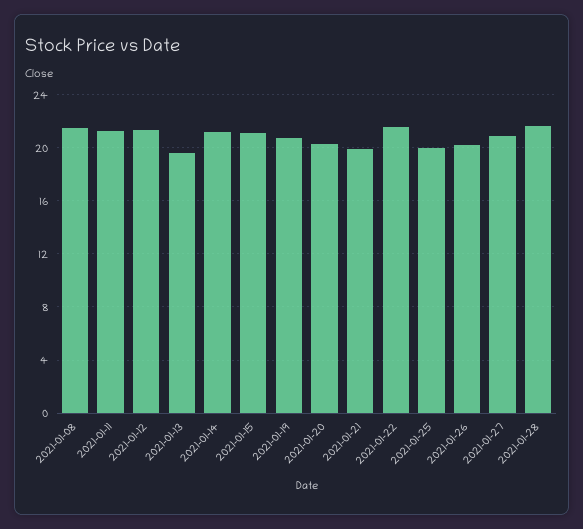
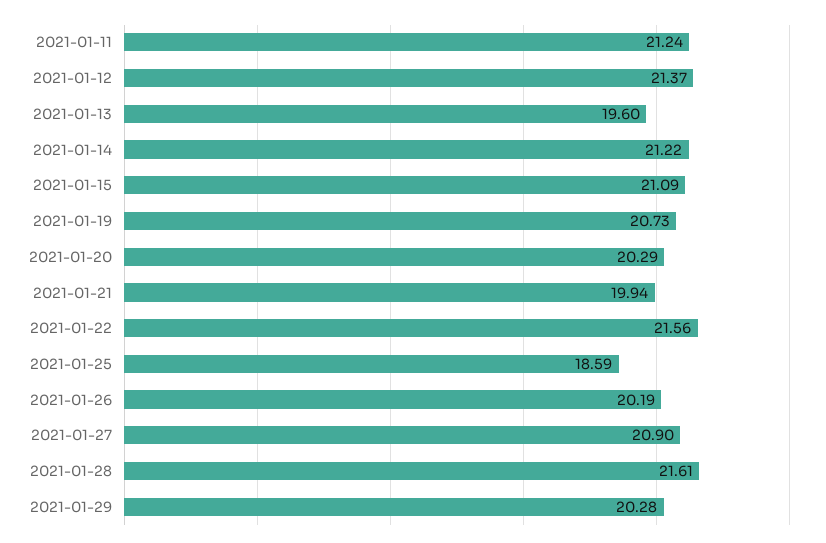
2021-01-08: 21.5 -> none
2021-01-25: 20 -> 18.59
2021-01-29: none -> 20.28

